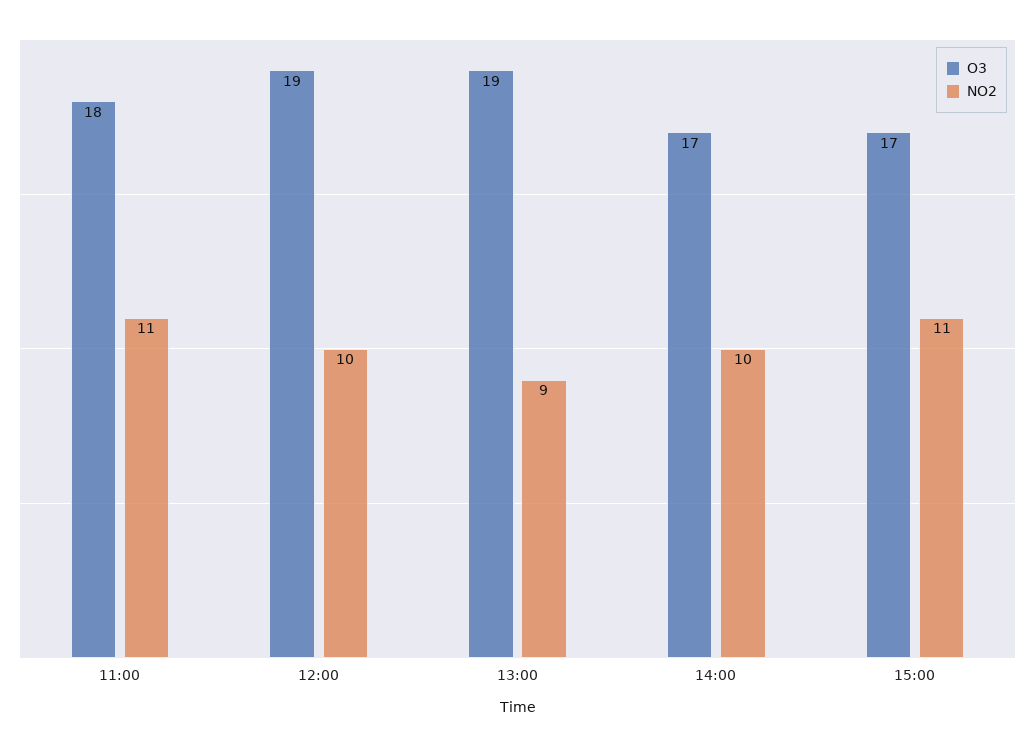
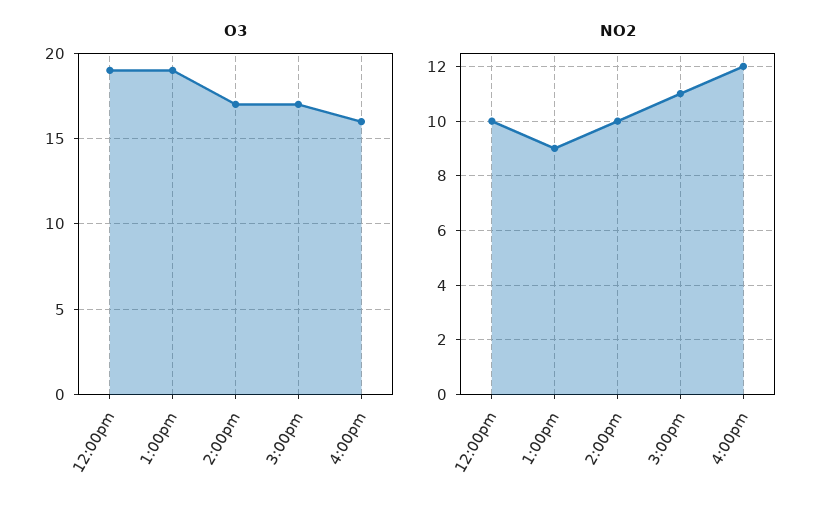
O3, 11:00: 18 -> none
NO2, 11:00: 11 -> none
O3, 4:00pm: none -> 16
NO2, 4:00pm: none -> 12

